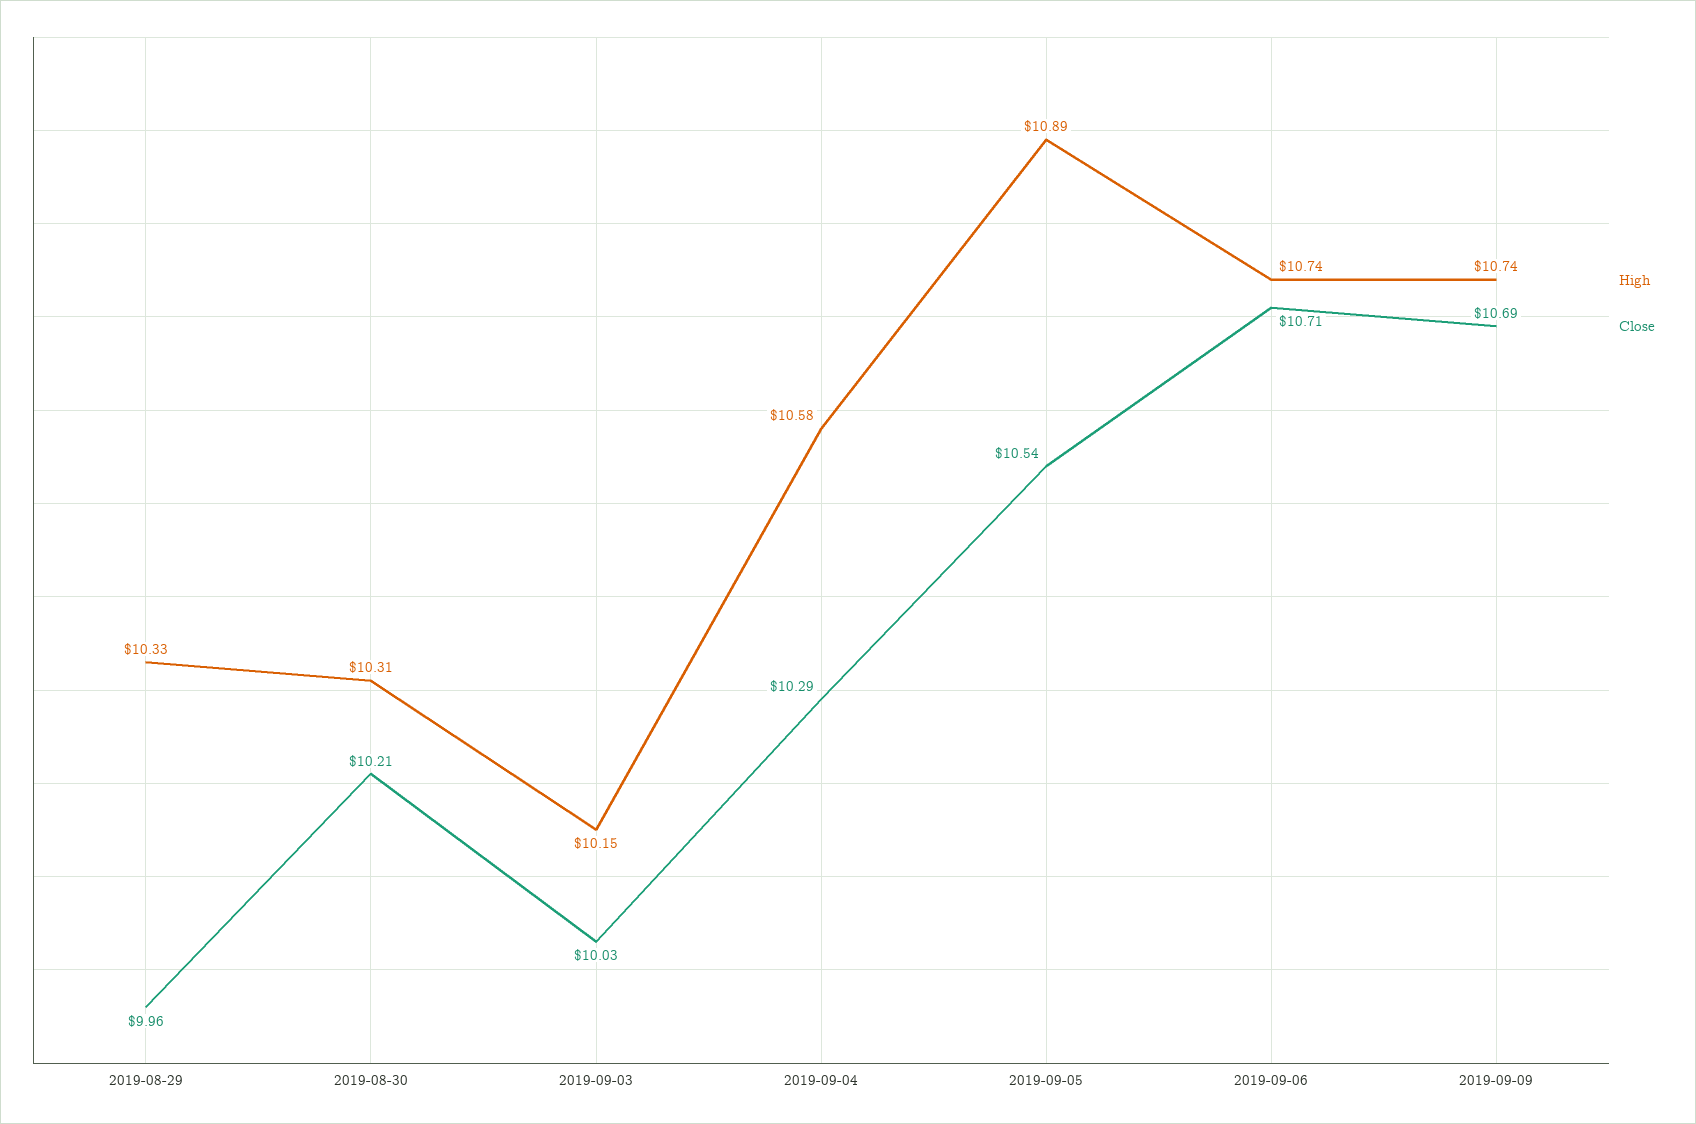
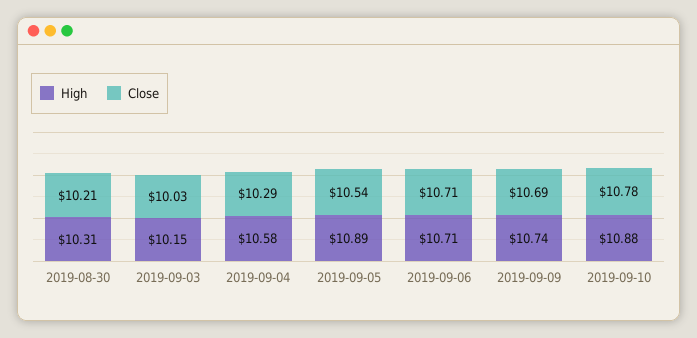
High, 2019-08-29: 10.33 -> none
Close, 2019-08-29: 9.96 -> none
High, 2019-09-06: 10.74 -> 10.71
High, 2019-09-10: none -> 10.88
Close, 2019-09-10: none -> 10.78

